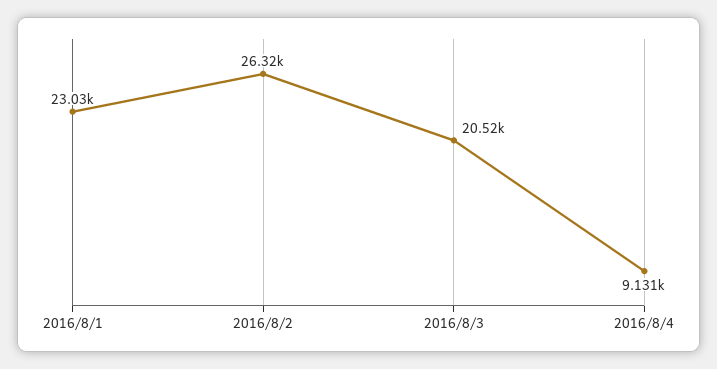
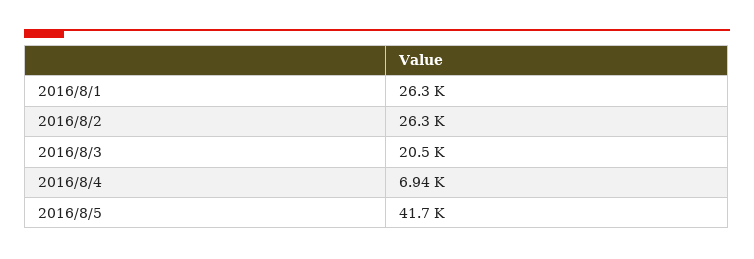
2016/8/1: 23030 -> 26300
2016/8/4: 9131 -> 6940
2016/8/5: none -> 41700

